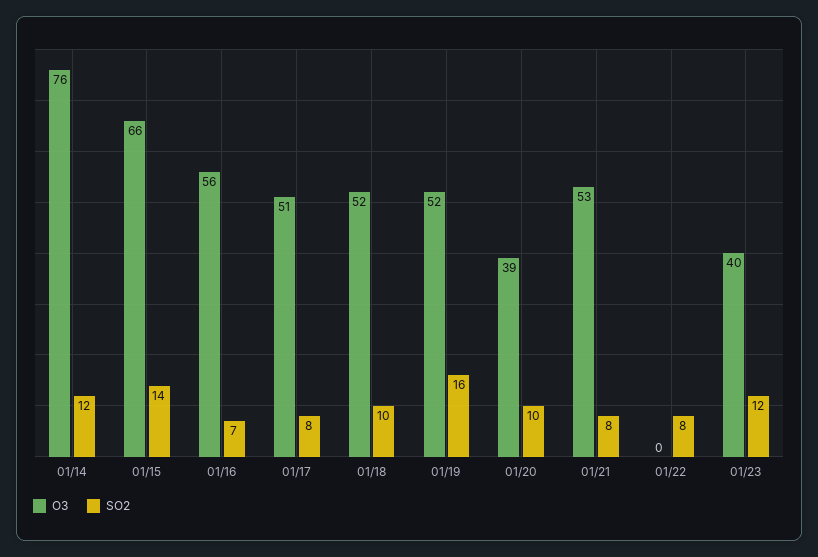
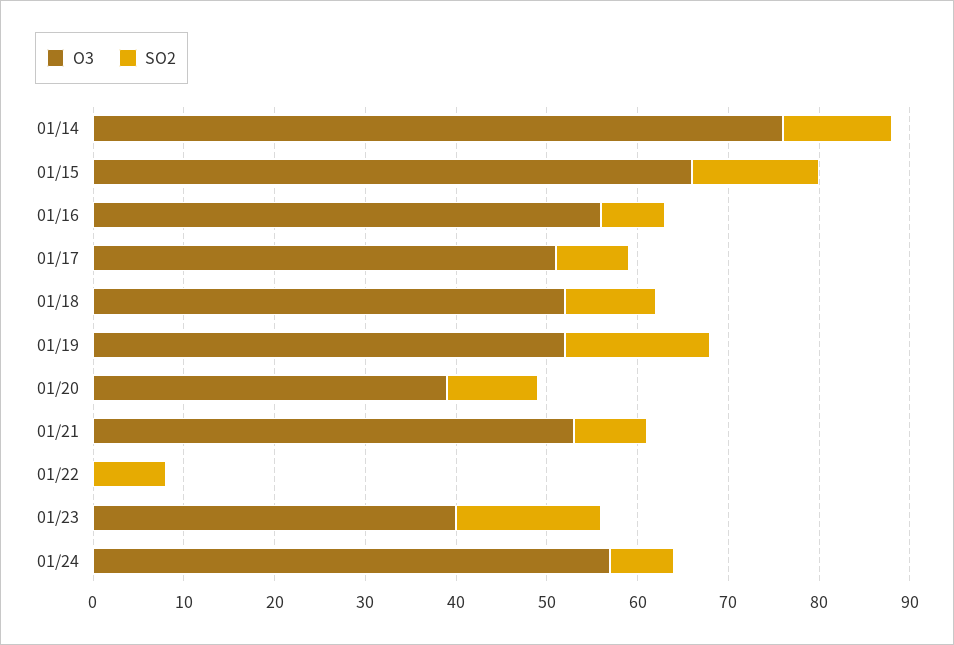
SO2, 01/23: 12 -> 16
O3, 01/24: none -> 57
SO2, 01/24: none -> 7

